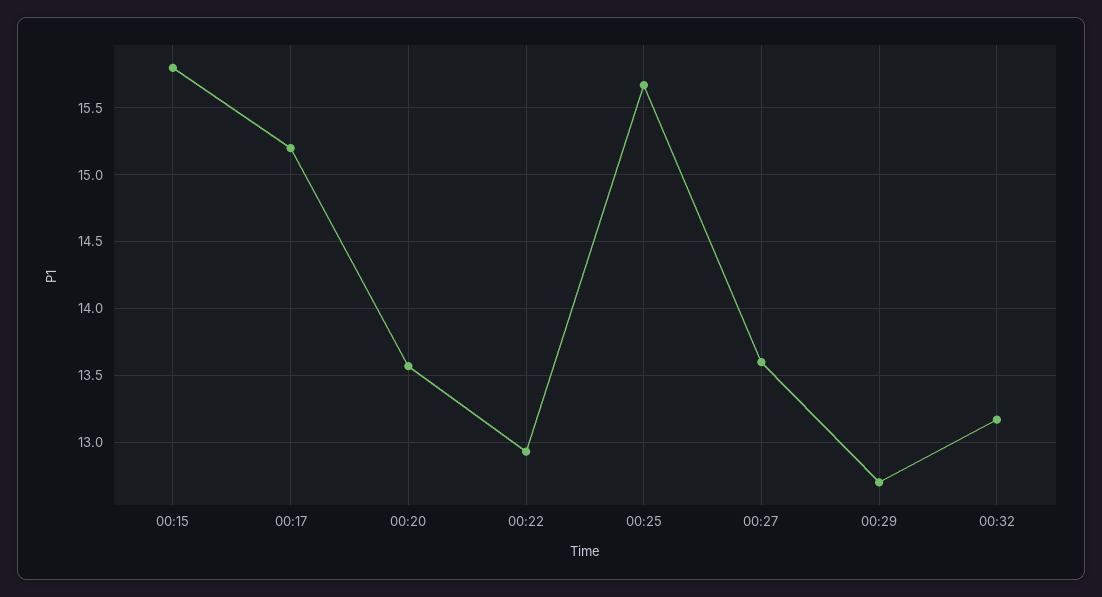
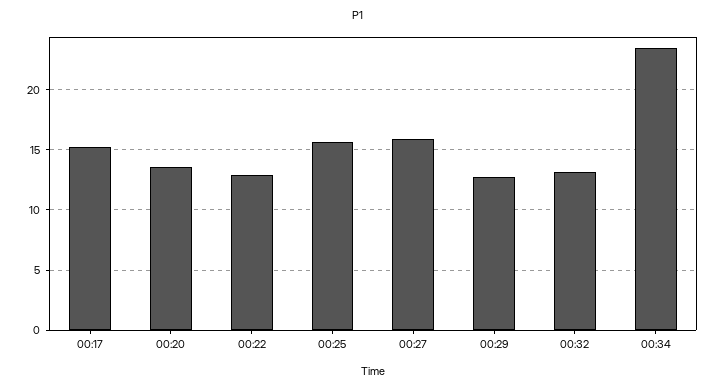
00:15: 15.8 -> none
00:27: 13.6 -> 16
00:34: none -> 23.5

